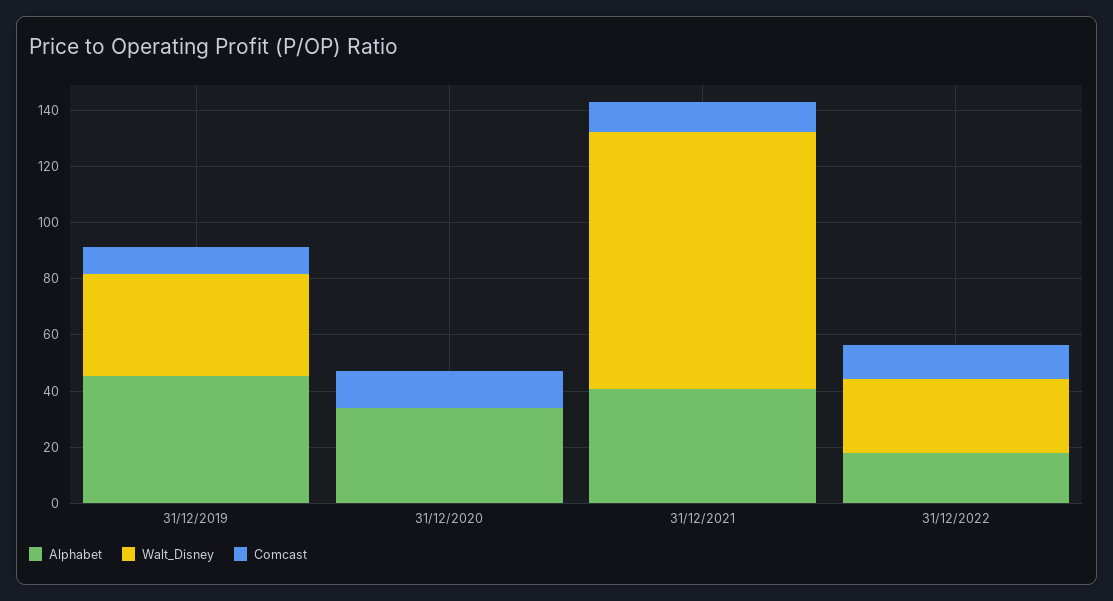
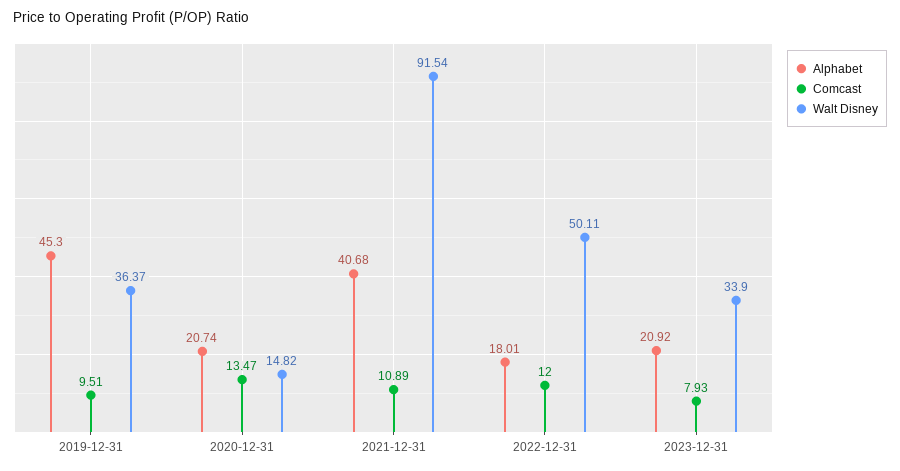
Alphabet, 31/12/2020: 35 -> 20.74
Walt_Disney, 31/12/2020: 0 -> 14.82
Walt_Disney, 31/12/2022: 25 -> 50.11
Alphabet, 2023-12-31: none -> 20.92
Comcast, 2023-12-31: none -> 7.93
Walt_Disney, 2023-12-31: none -> 33.9

